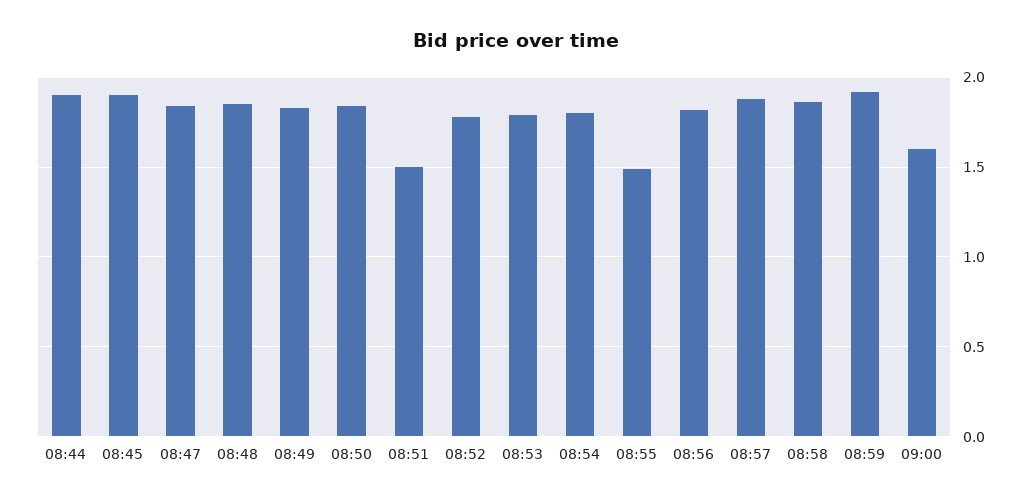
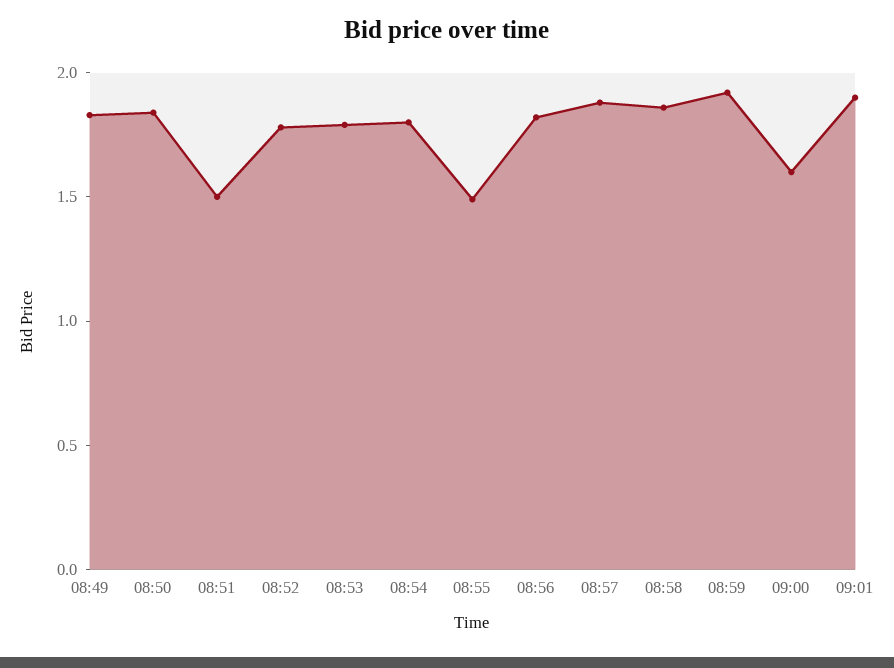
08:44: 1.9 -> none
08:45: 1.9 -> none
08:47: 1.85 -> none
08:48: 1.85 -> none
09:01: none -> 1.9

